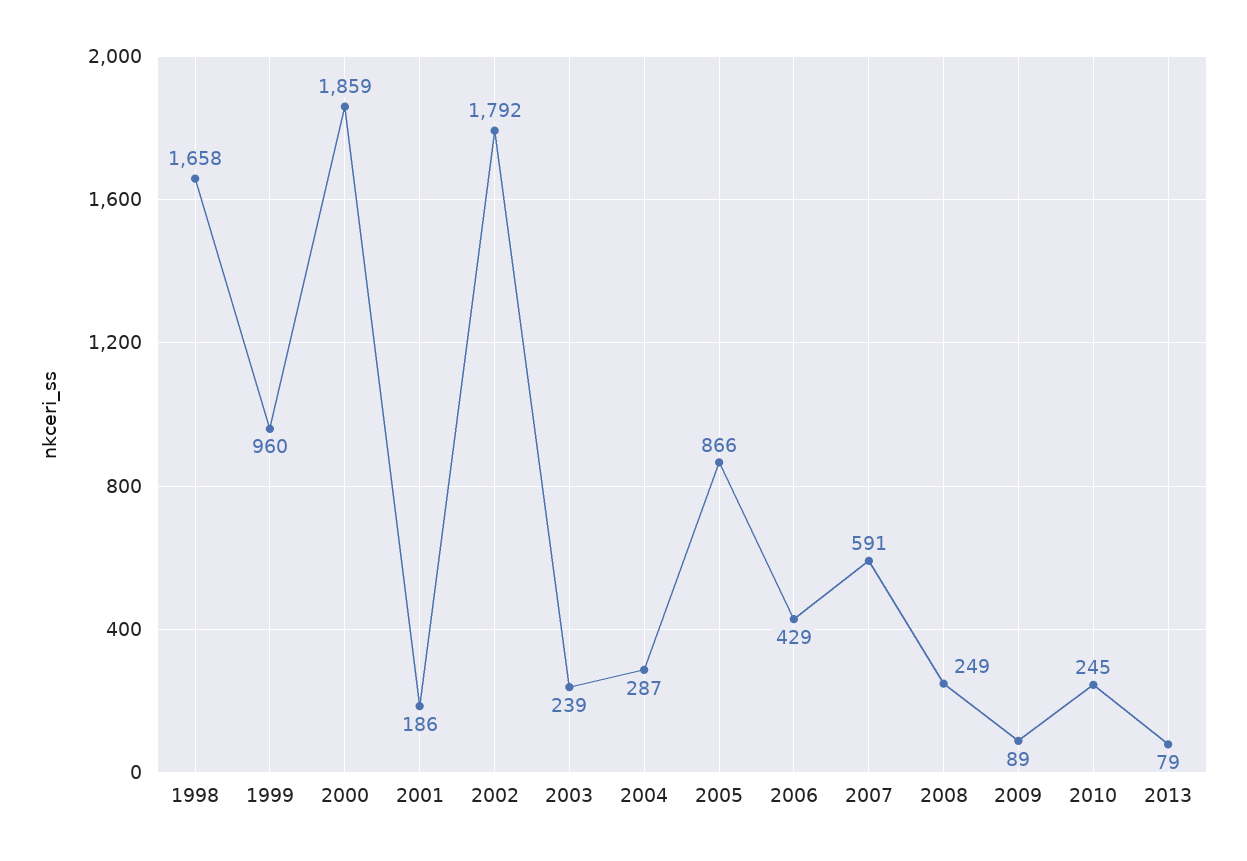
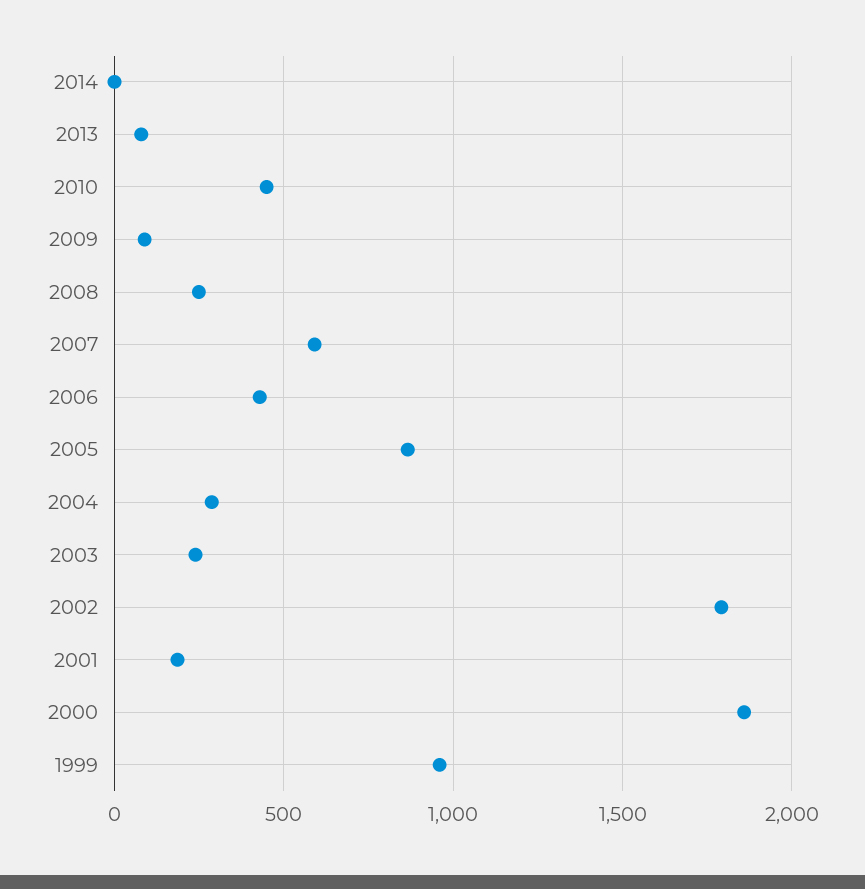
1998: 1658 -> none
2010: 245 -> 450
2014: none -> 0

